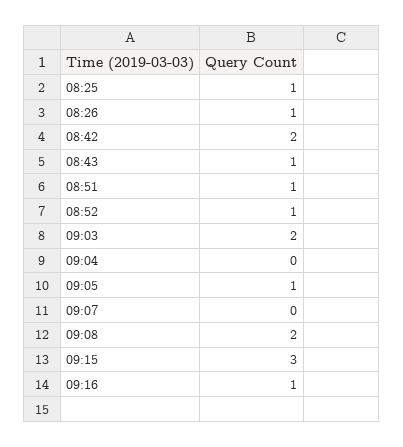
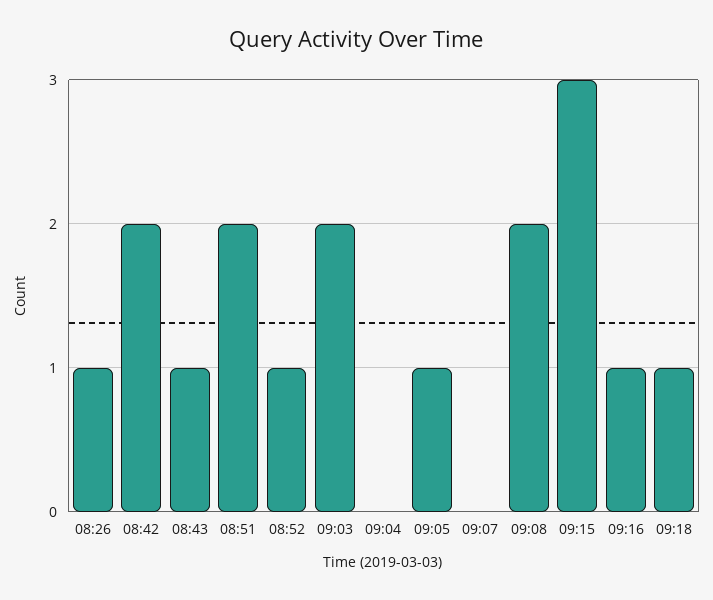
08:25: 1 -> none
08:51: 1 -> 2
09:18: none -> 1

